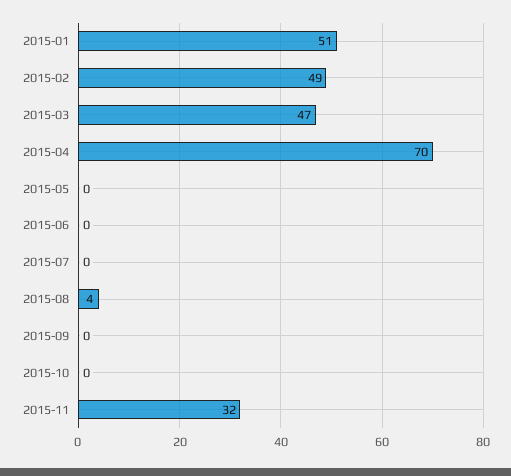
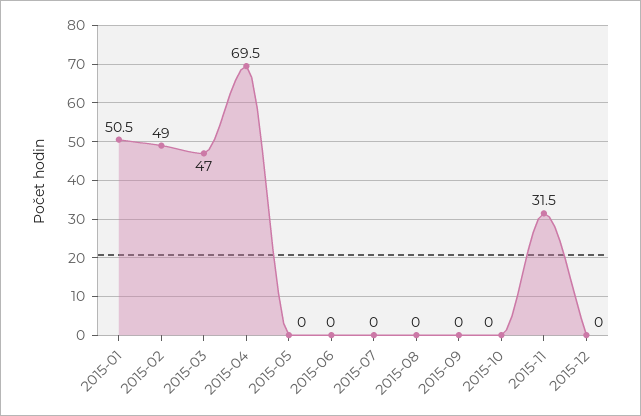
2015-08: 4 -> 0
2015-12: none -> 0

